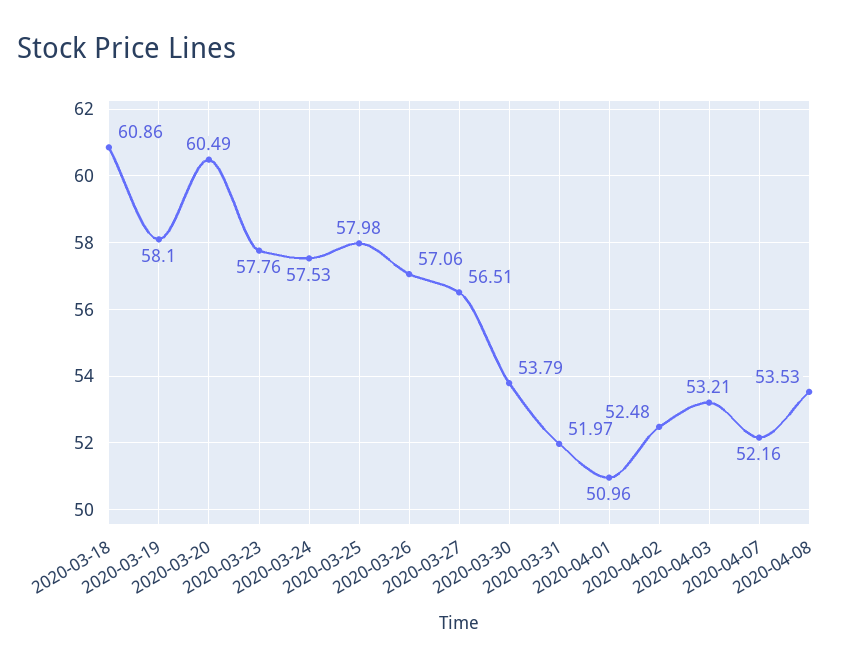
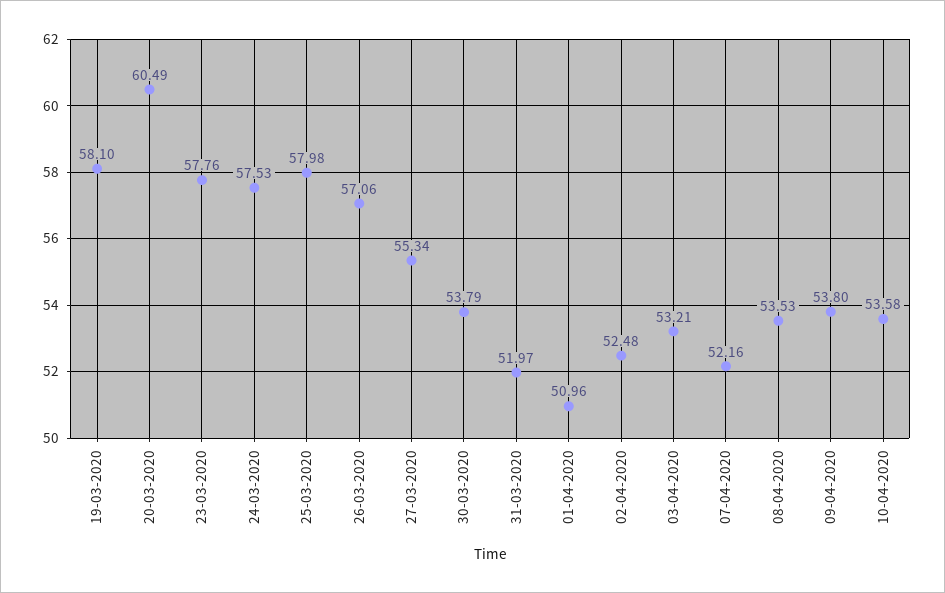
2020-03-18: 60.86 -> none
2020-03-27: 56.51 -> 55.34
09-04-2020: none -> 53.8
10-04-2020: none -> 53.58

